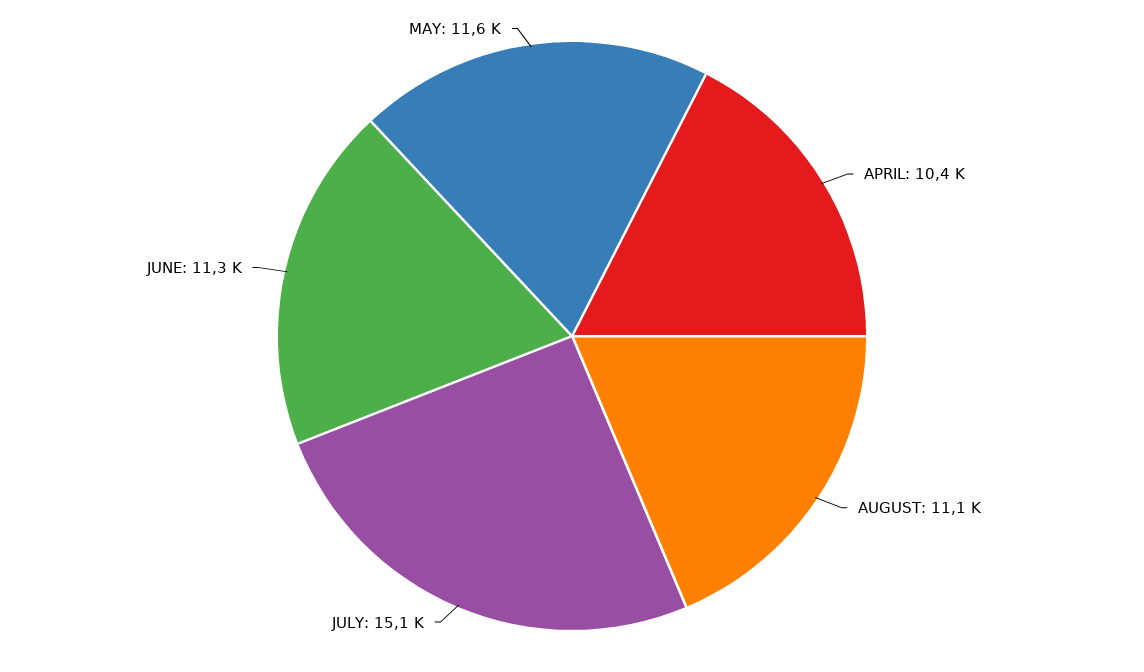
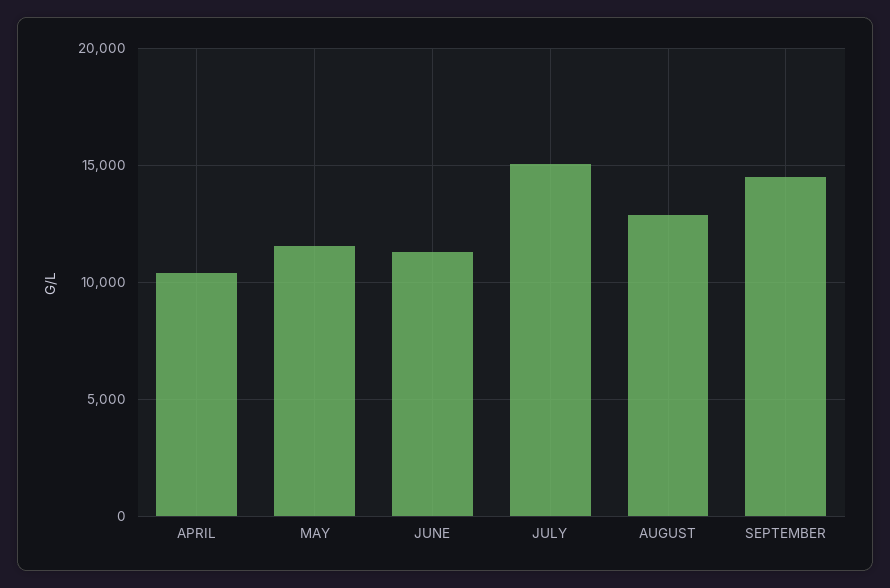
AUGUST: 11100 -> 13000
SEPTEMBER: none -> 14500

